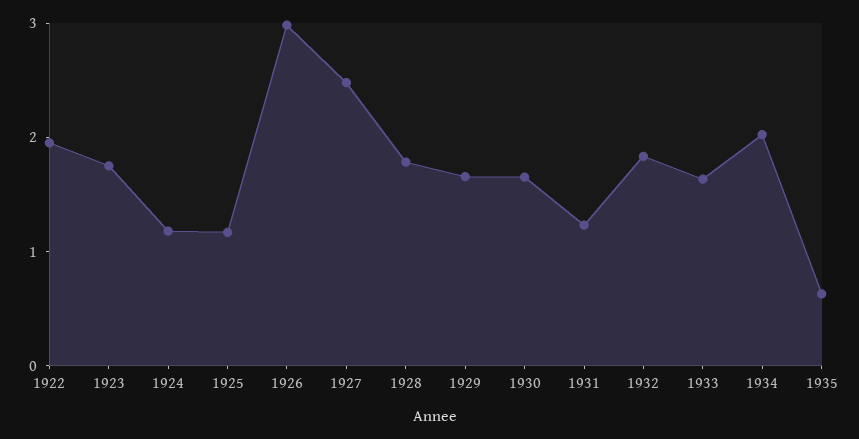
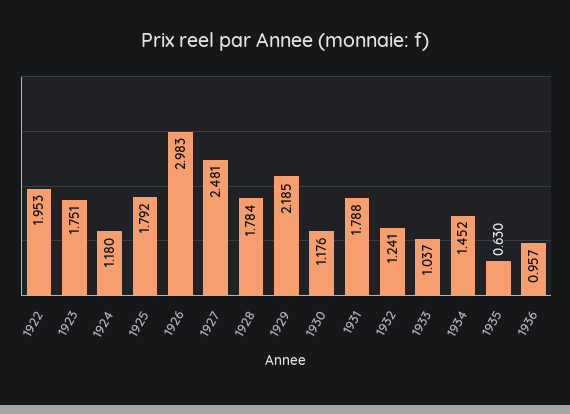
1925: 1.2 -> 1.792
1929: 1.6 -> 2.185
1930: 1.6 -> 1.176
1931: 1.2 -> 1.788
1932: 1.8 -> 1.241
1933: 1.6 -> 1.037
1934: 2 -> 1.452
1936: none -> 0.957

